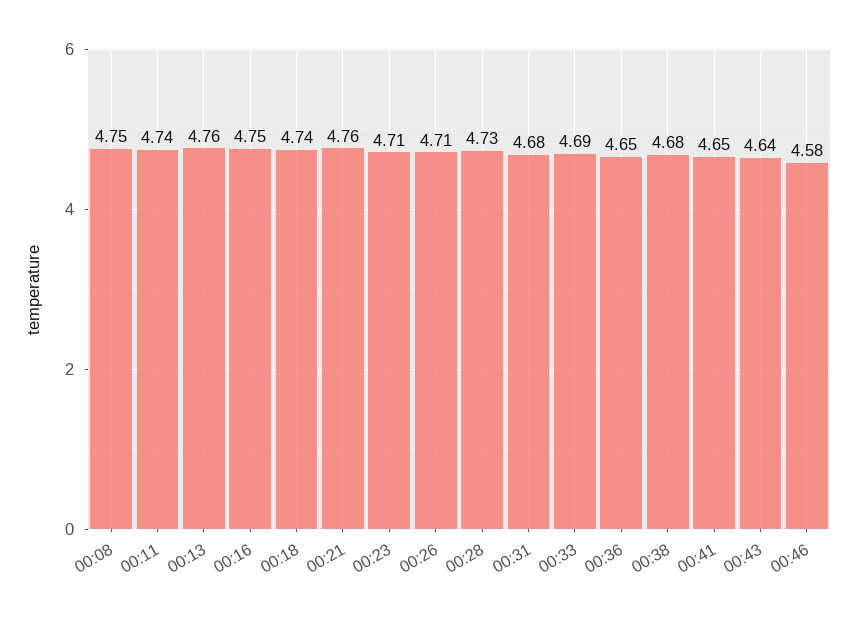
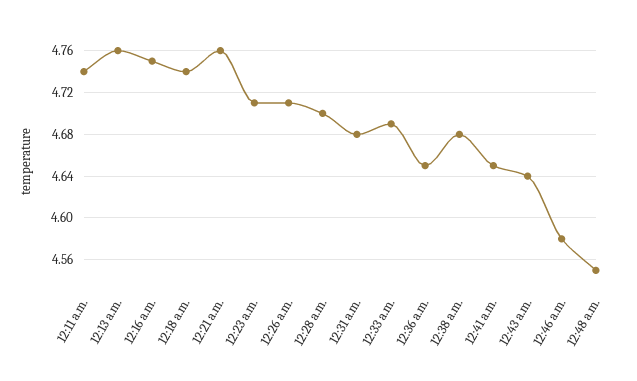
00:08: 4.75 -> none
00:28: 4.73 -> 4.7
12:48 a.m.: none -> 4.55

